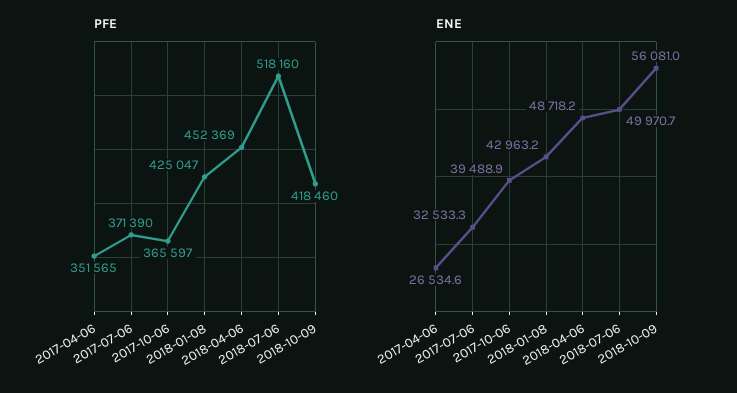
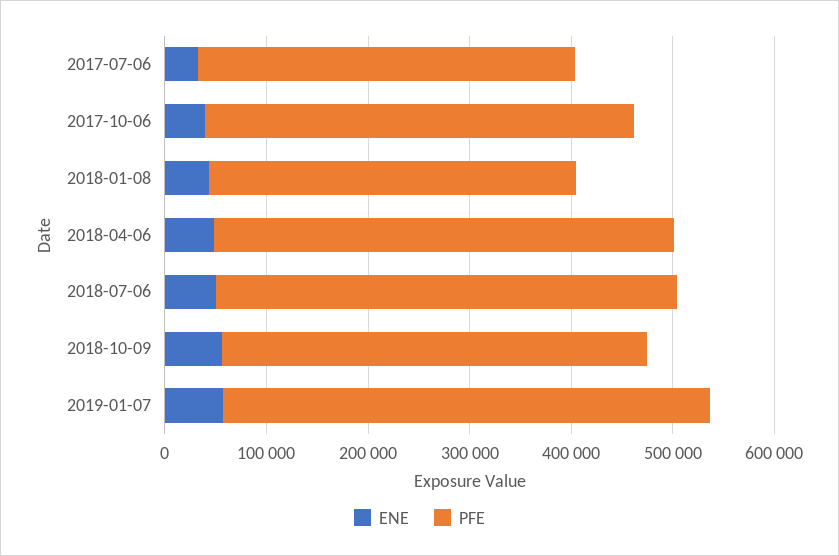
PFE, 2017-04-06: 351565 -> none
PFE, 2017-10-06: 365597 -> 420000
PFE, 2018-01-08: 425047 -> 360000
PFE, 2018-07-06: 518160 -> 460000
ENE, 2017-04-06: 26534.6 -> none
ENE, 2019-01-07: none -> 60000
PFE, 2019-01-07: none -> 480000

